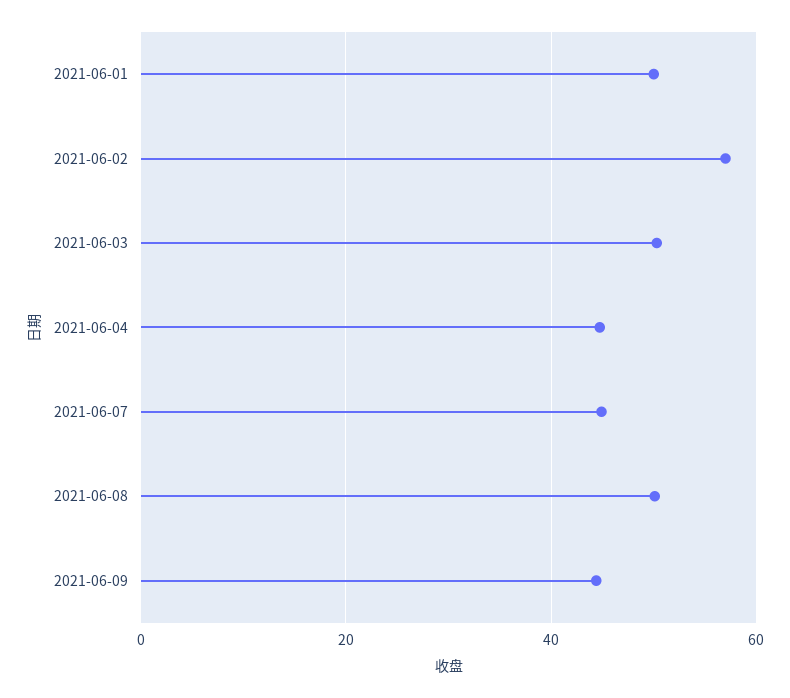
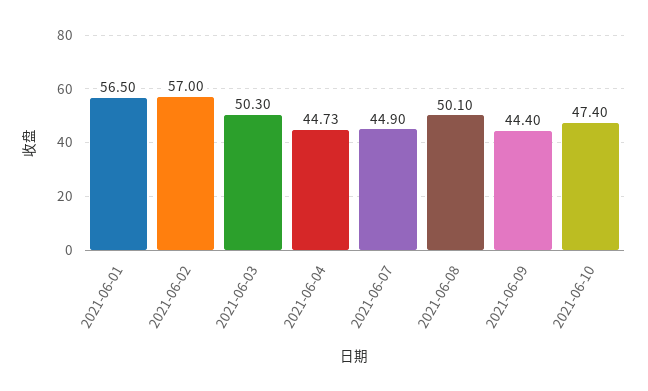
2021-06-01: 50 -> 56.5
2021-06-10: none -> 47.4

